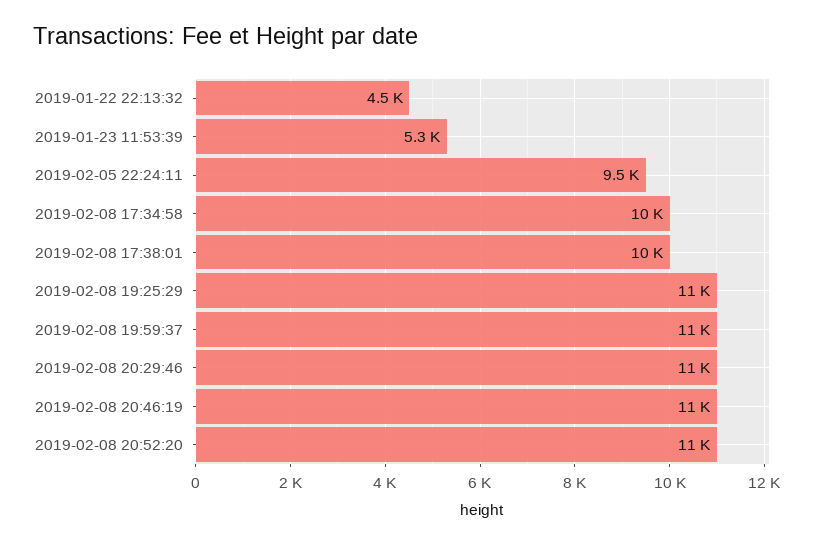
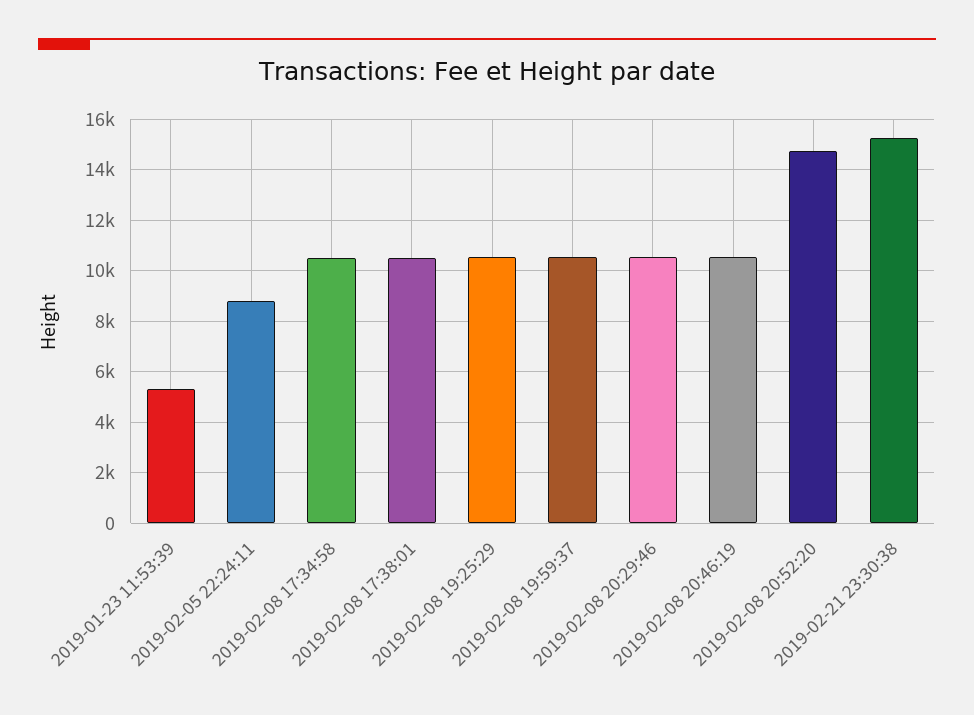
2019-01-22 22:13:32: 4500 -> none
2019-02-05 22:24:11: 9500 -> 8750
2019-02-08 20:52:20: 11000 -> 14750
2019-02-21 23:30:38: none -> 15250

